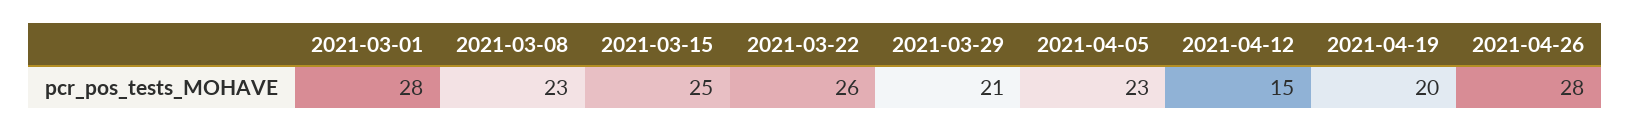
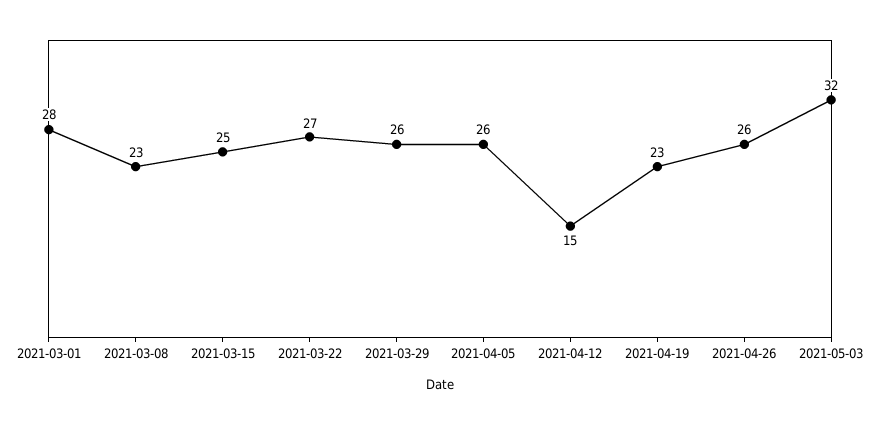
2021-03-22: 26 -> 27
2021-03-29: 21 -> 26
2021-04-05: 23 -> 26
2021-04-19: 20 -> 23
2021-04-26: 28 -> 26
2021-05-03: none -> 32

